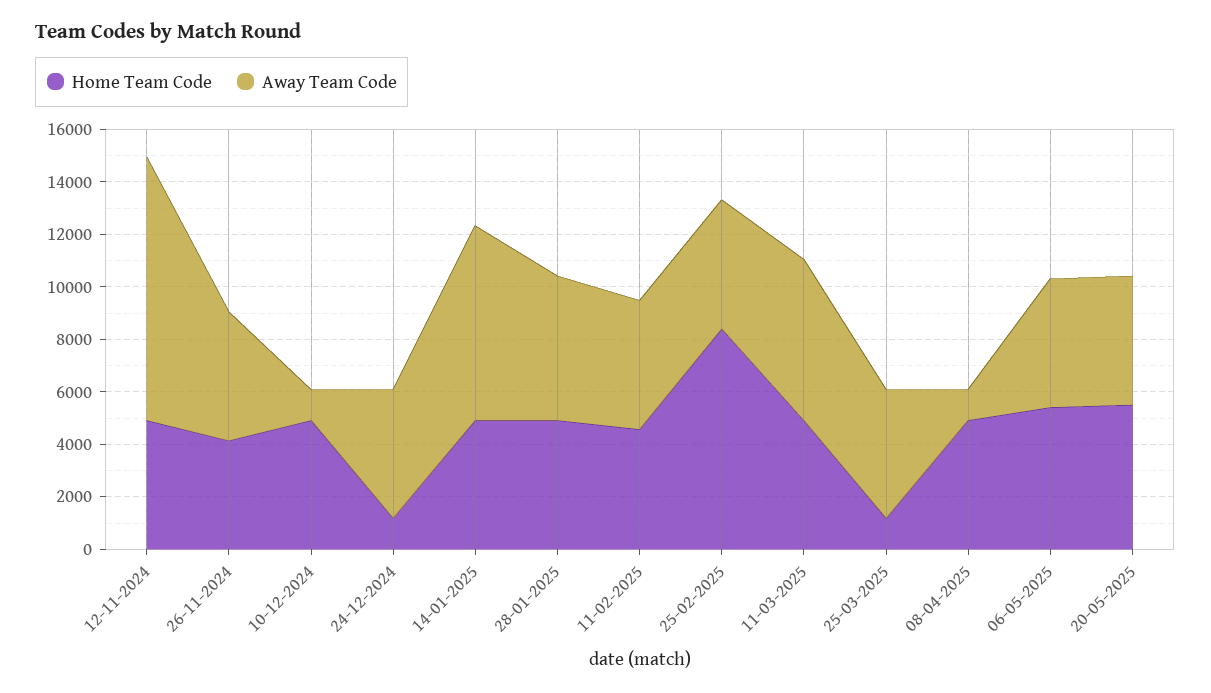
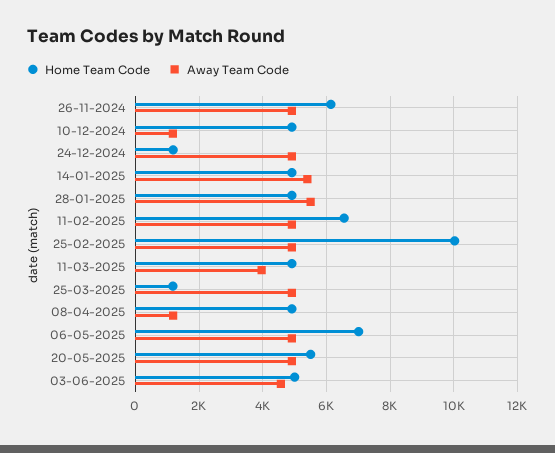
Home Team Code, 12-11-2024: 5000 -> none
Away Team Code, 12-11-2024: 10000 -> none
Home Team Code, 26-11-2024: 4000 -> 6200
Away Team Code, 14-01-2025: 7500 -> 5400
Home Team Code, 11-02-2025: 4500 -> 6600
Home Team Code, 25-02-2025: 8500 -> 10000
Away Team Code, 11-03-2025: 6000 -> 4000
Home Team Code, 06-05-2025: 5500 -> 7000
Home Team Code, 03-06-2025: none -> 5000
Away Team Code, 03-06-2025: none -> 4600

